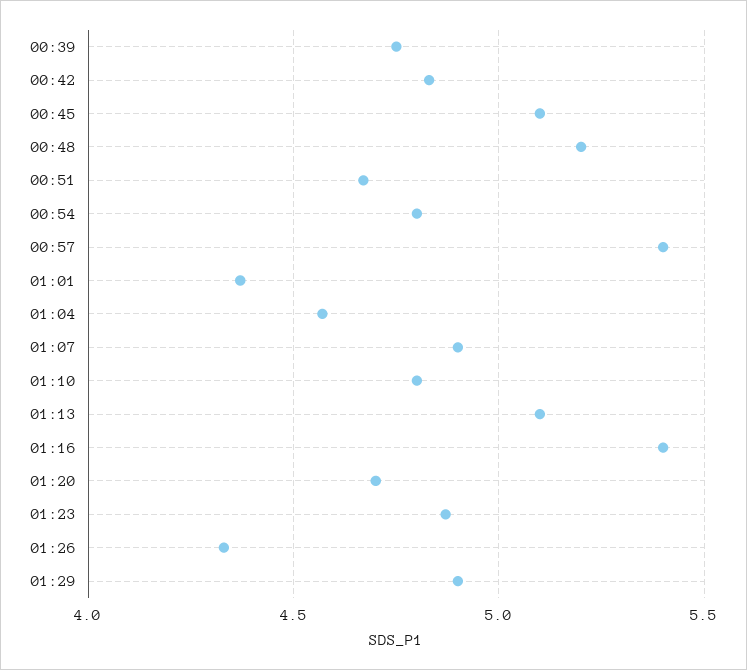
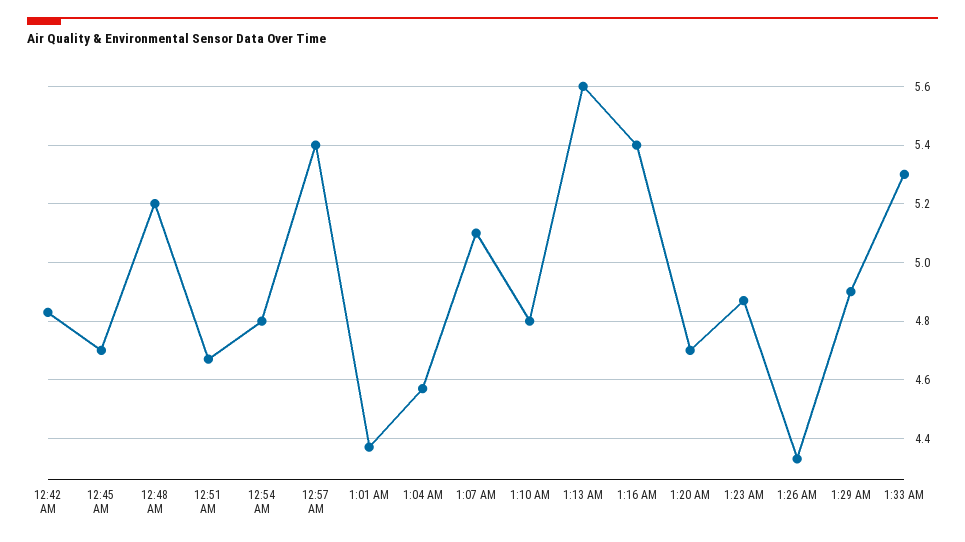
00:39: 4.75 -> none
00:45: 5.1 -> 4.7
01:07: 4.9 -> 5.1
01:13: 5.1 -> 5.6
1:33 AM: none -> 5.3

